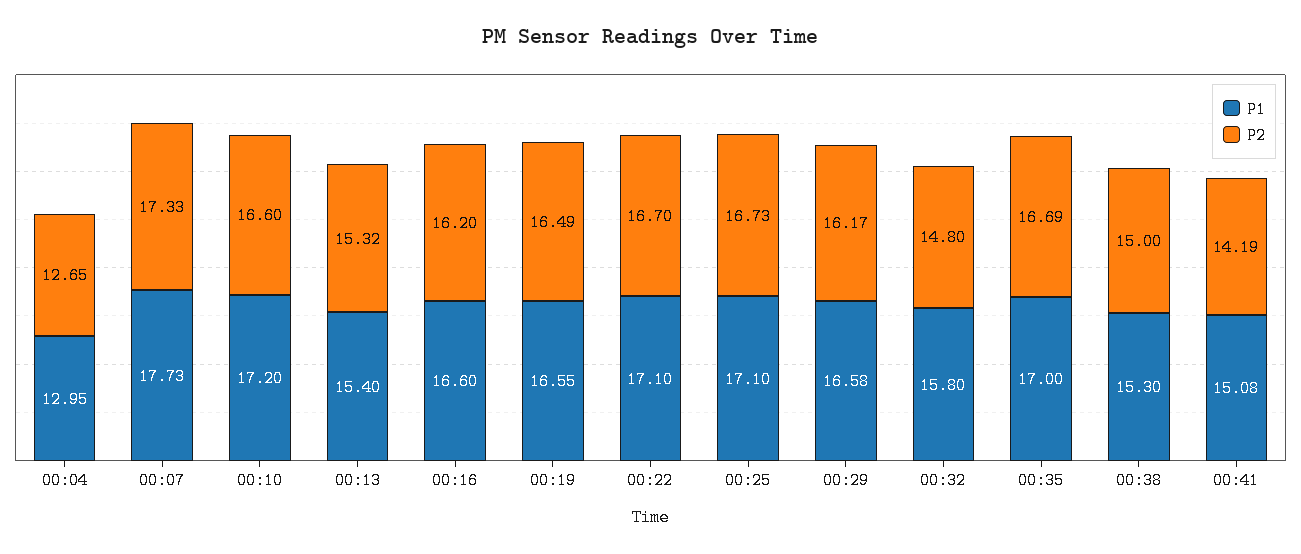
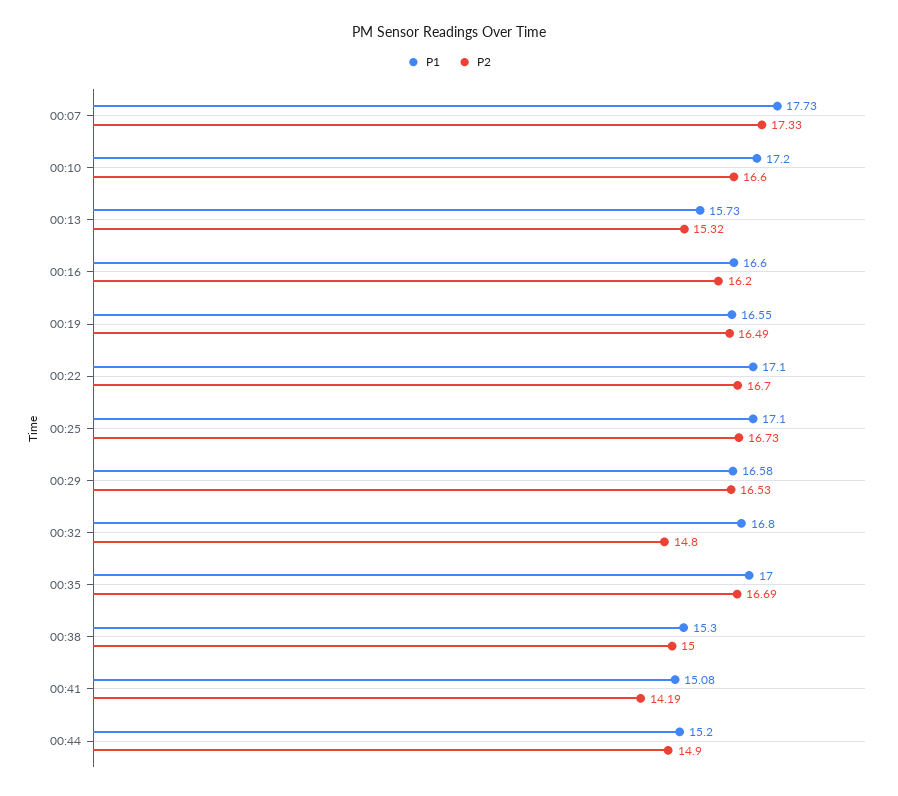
P1, 00:04: 12.95 -> none
P2, 00:04: 12.65 -> none
P1, 00:13: 15.4 -> 15.73
P2, 00:29: 16.17 -> 16.53
P1, 00:32: 15.8 -> 16.8
P1, 00:44: none -> 15.2
P2, 00:44: none -> 14.9

